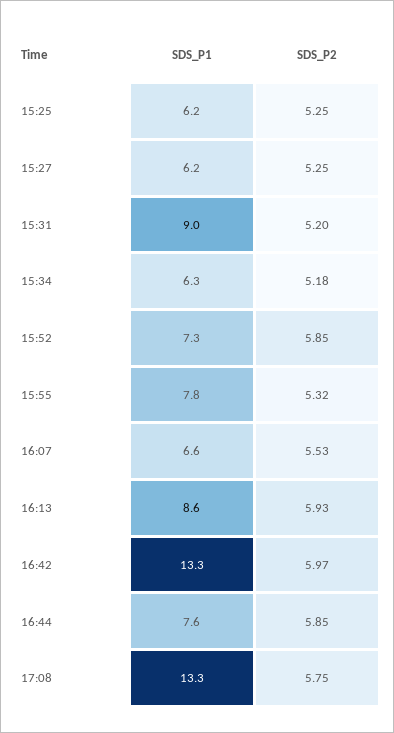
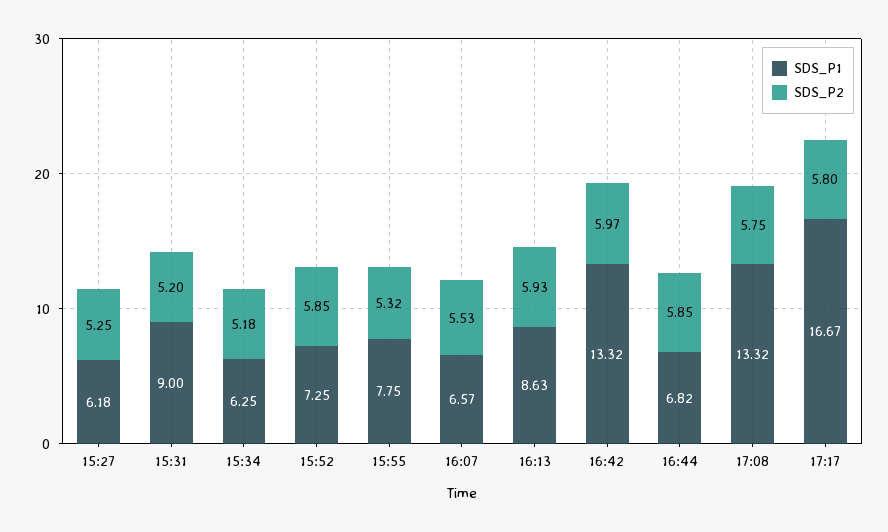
SDS_P1, 15:25: 6.2 -> none
SDS_P2, 15:25: 5.25 -> none
SDS_P1, 16:44: 7.6 -> 6.82
SDS_P1, 17:17: none -> 16.67
SDS_P2, 17:17: none -> 5.8

